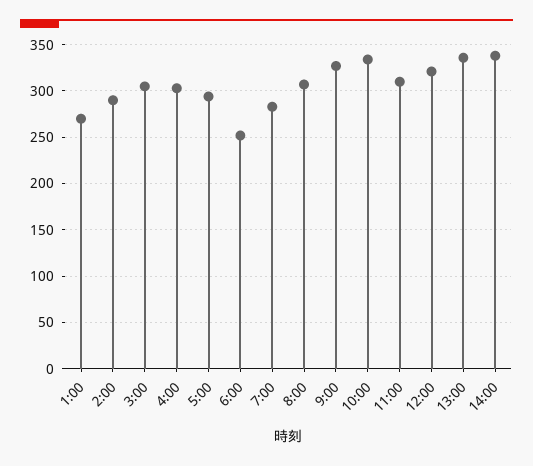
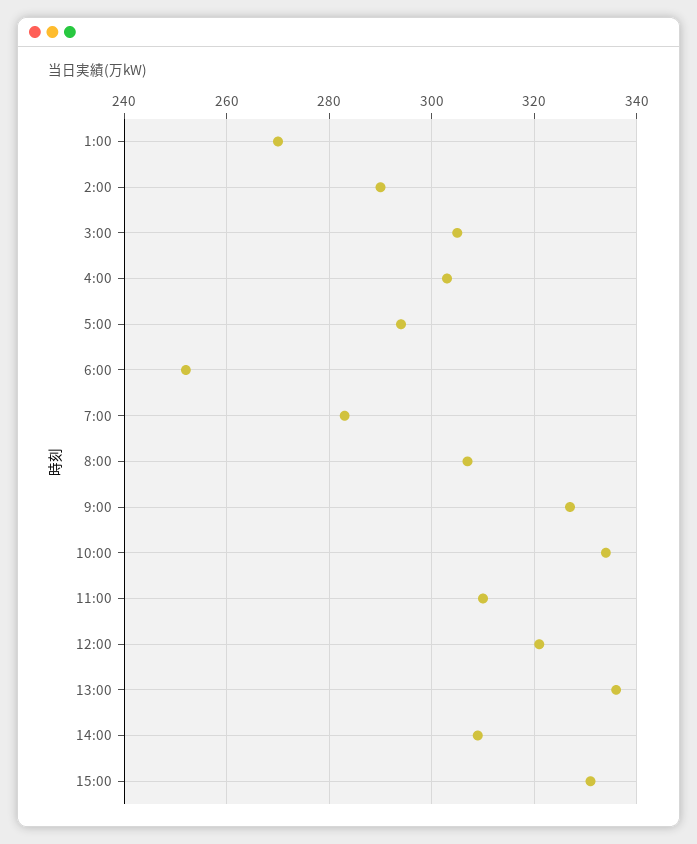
14:00: 340 -> 310
15:00: none -> 330

